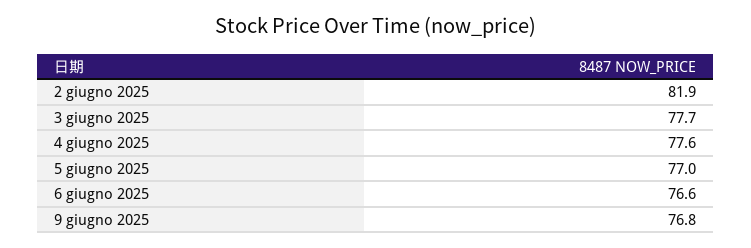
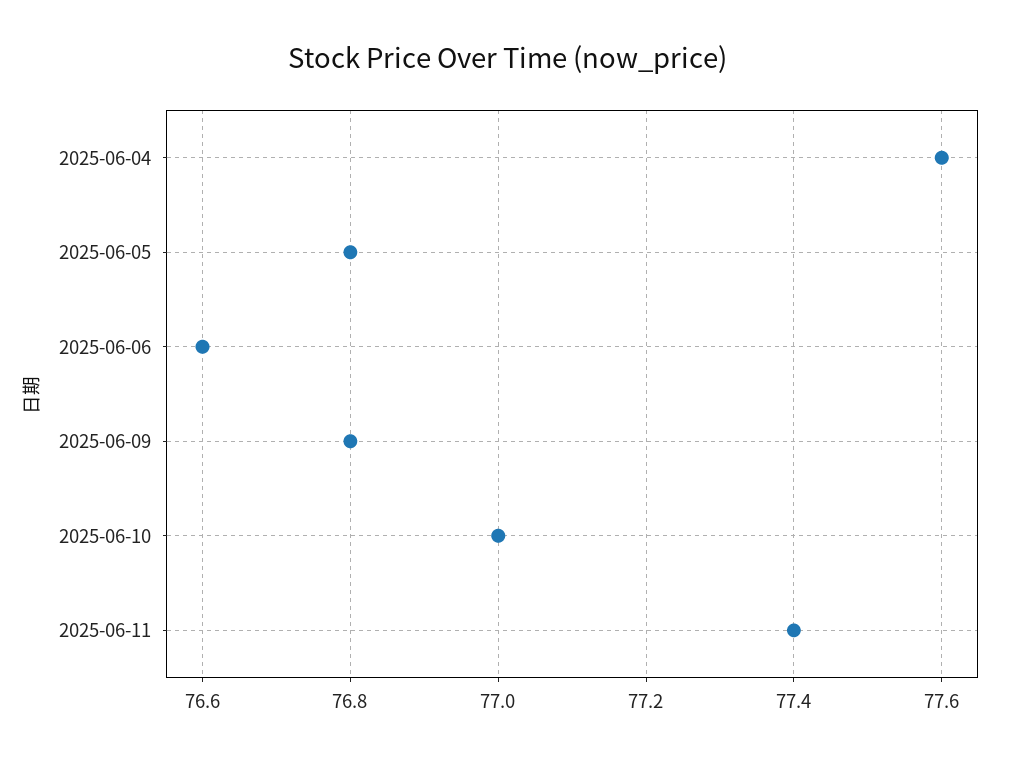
2 giugno 2025: 81.9 -> none
3 giugno 2025: 77.7 -> none
5 giugno 2025: 77 -> 76.8
2025-06-10: none -> 77
2025-06-11: none -> 77.4

